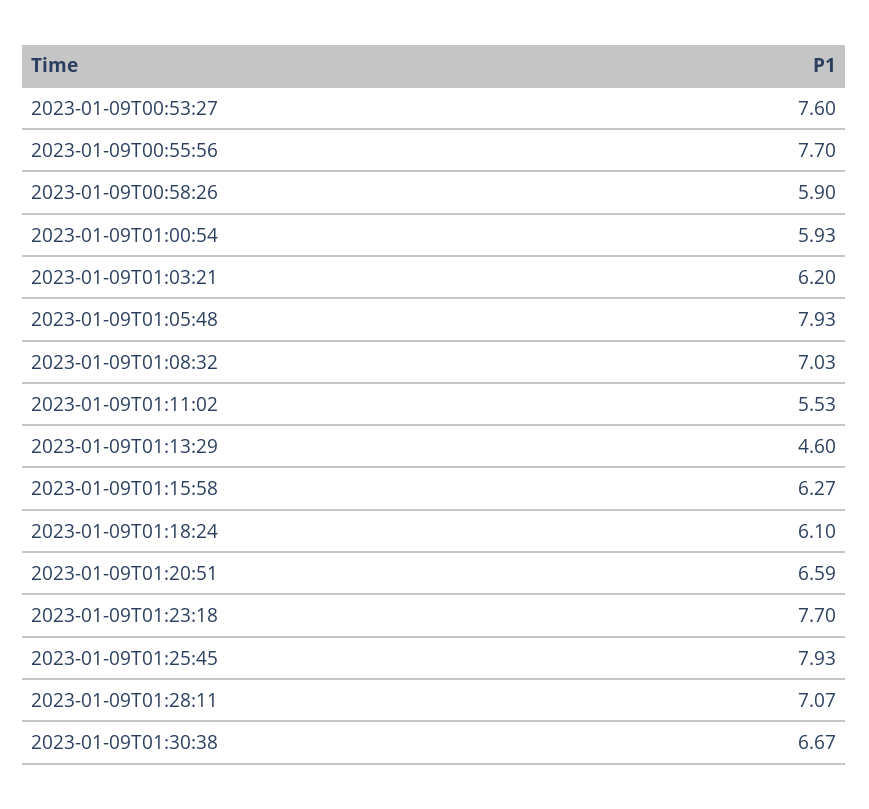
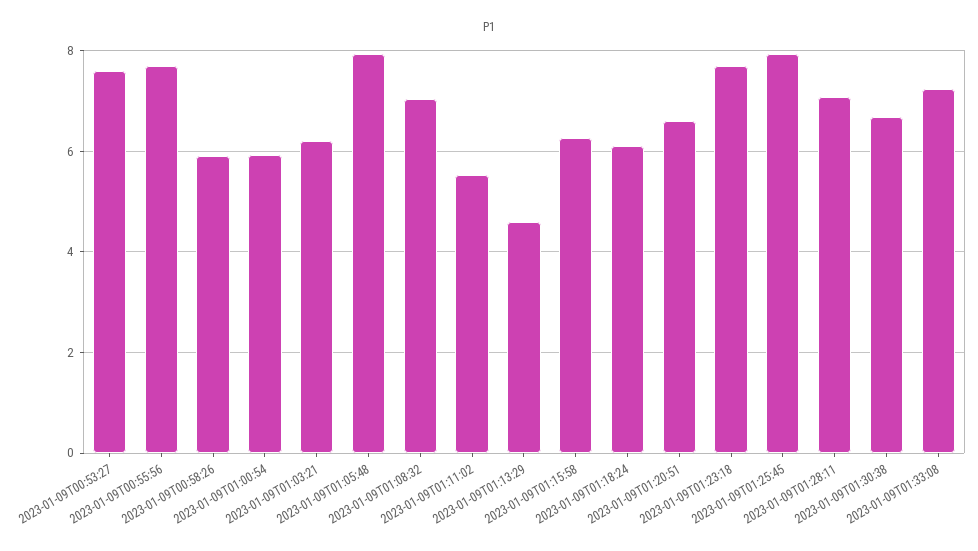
2023-01-09T01:33:08: none -> 7.2

